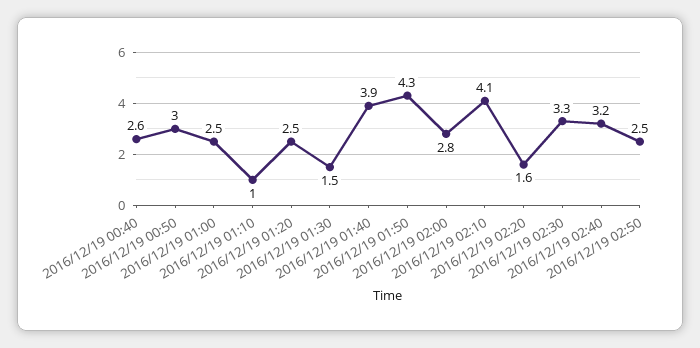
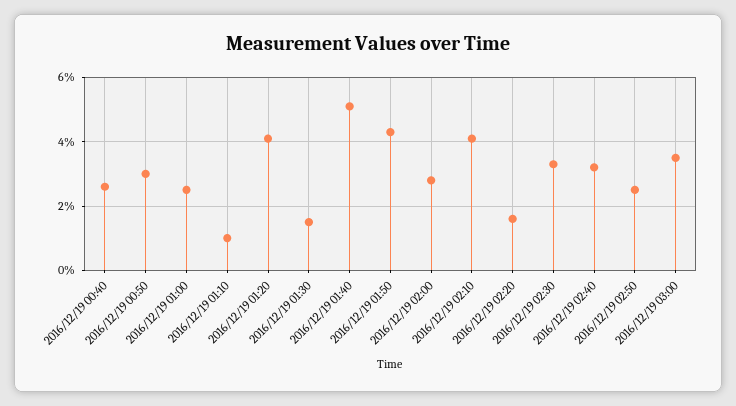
2016/12/19 01:20: 2.5 -> 4
2016/12/19 01:40: 3.9 -> 5
2016/12/19 03:00: none -> 3.5

